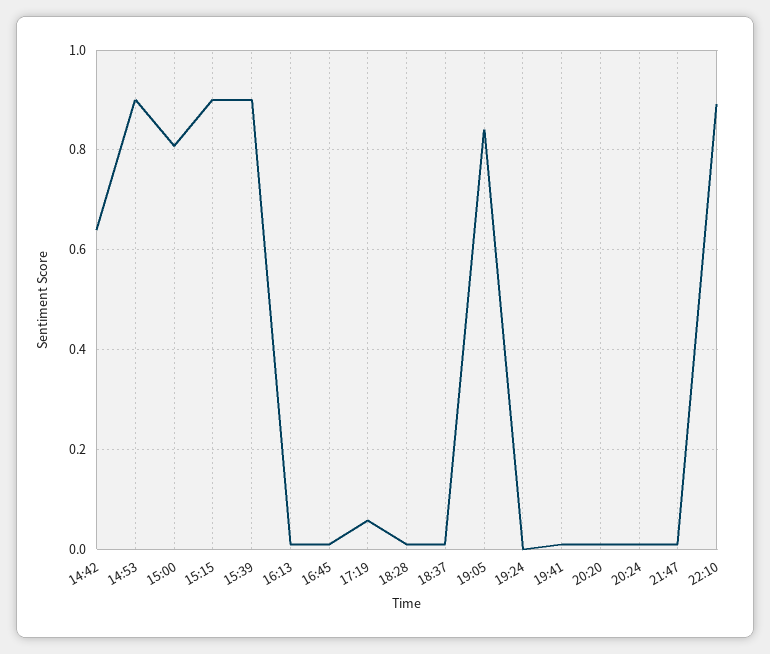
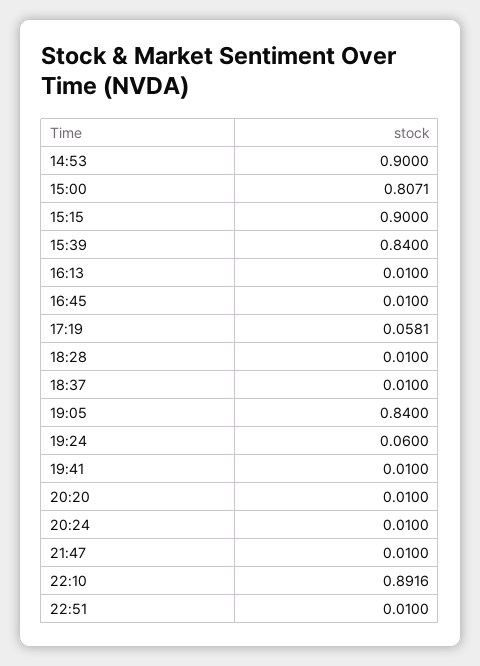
14:42: 0.64 -> none
15:39: 0.9 -> 0.84
19:24: 0 -> 0.06
22:51: none -> 0.01

